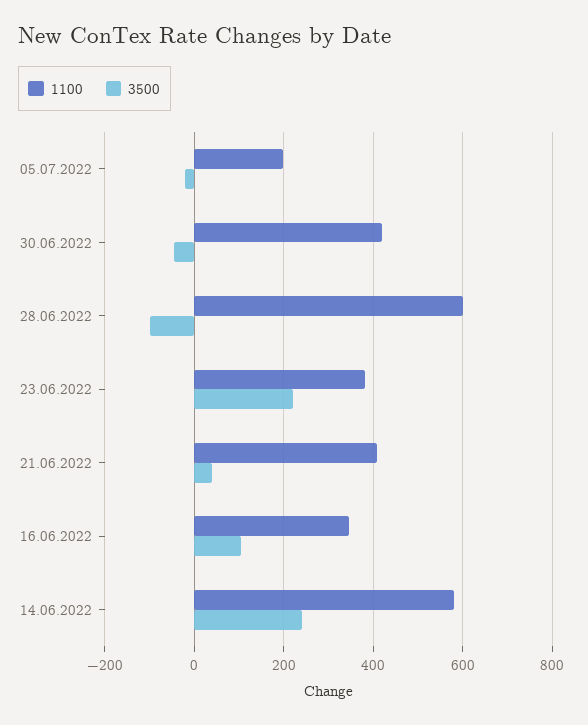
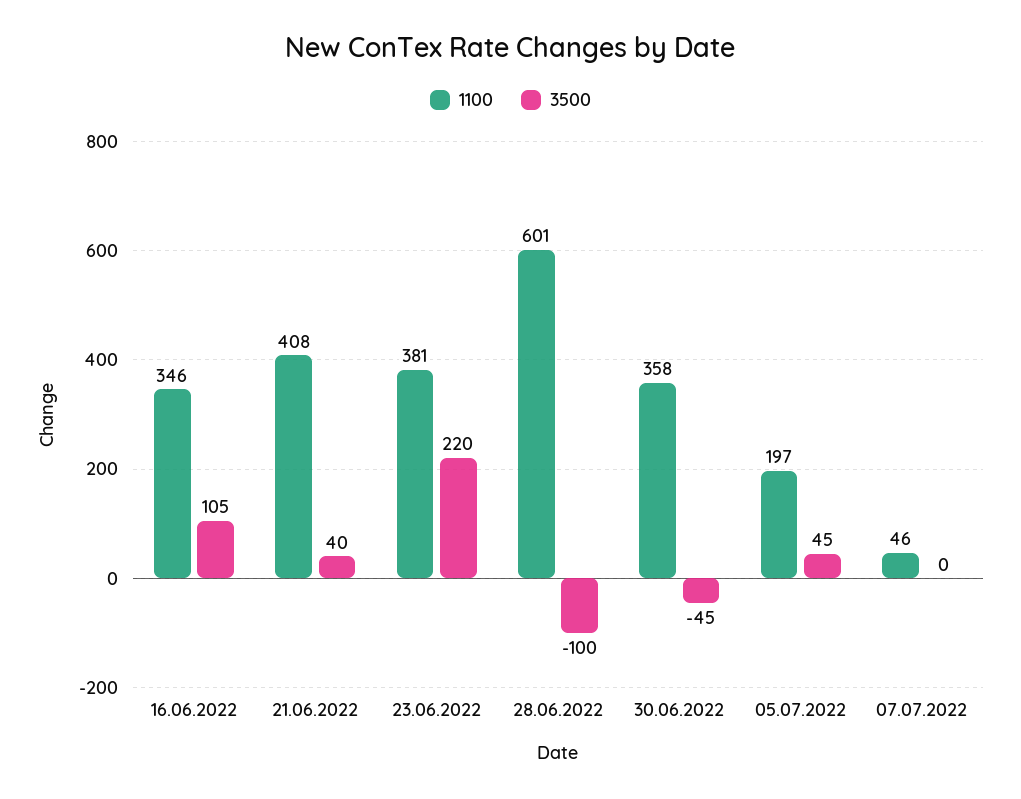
3500, 05.07.2022: -20 -> 45
1100, 30.06.2022: 420 -> 358
1100, 14.06.2022: 580 -> none
3500, 14.06.2022: 240 -> none
1100, 07.07.2022: none -> 46
3500, 07.07.2022: none -> 0

